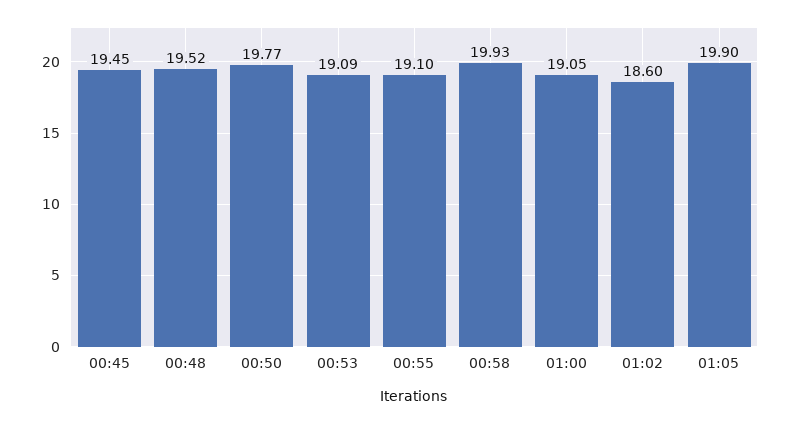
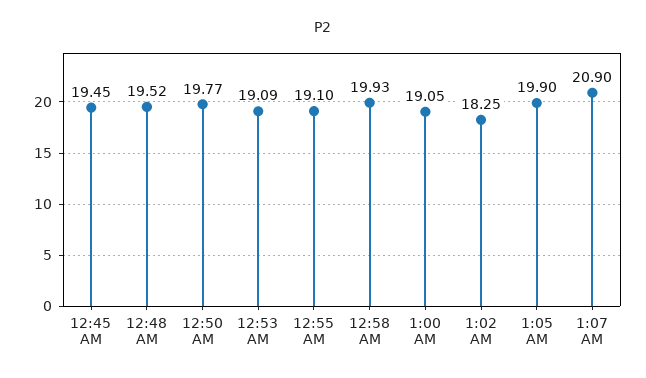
01:02: 18.6 -> 18.25
1:07 AM: none -> 20.9

